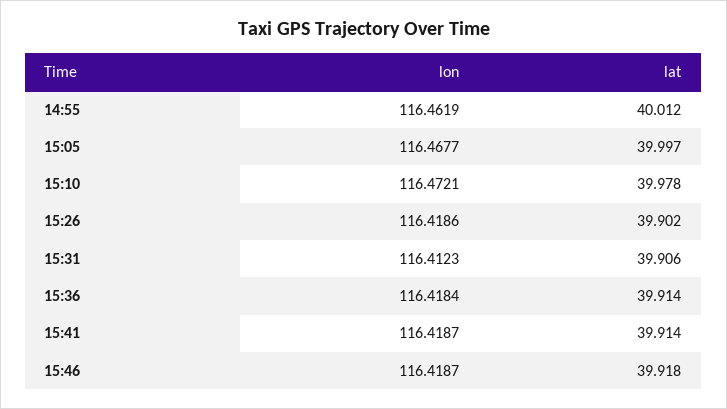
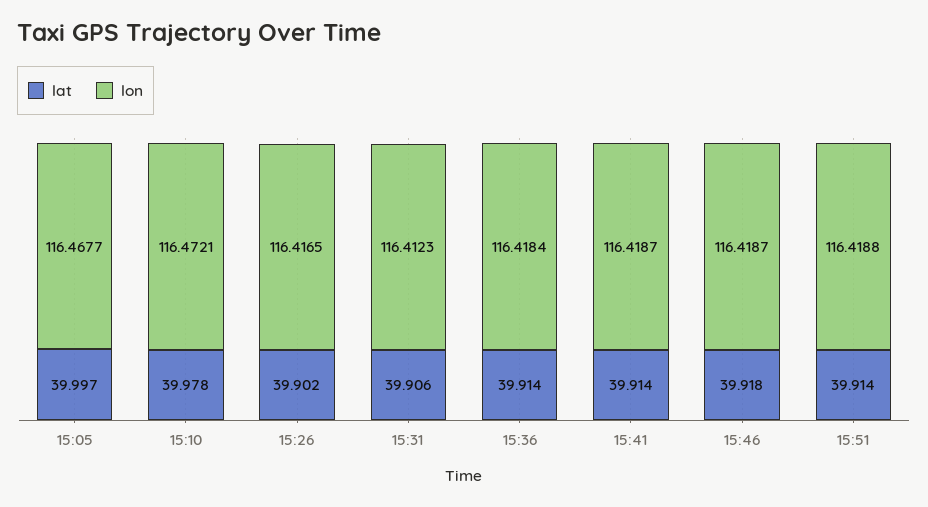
lon, 14:55: 116.4619 -> none
lat, 14:55: 40.012 -> none
lon, 15:26: 116.4186 -> 116.4165
lat, 15:51: none -> 39.914
lon, 15:51: none -> 116.4188

